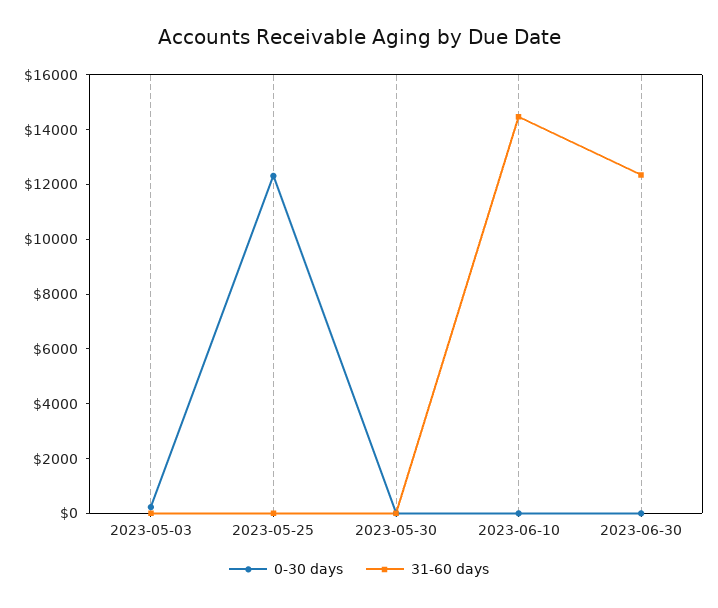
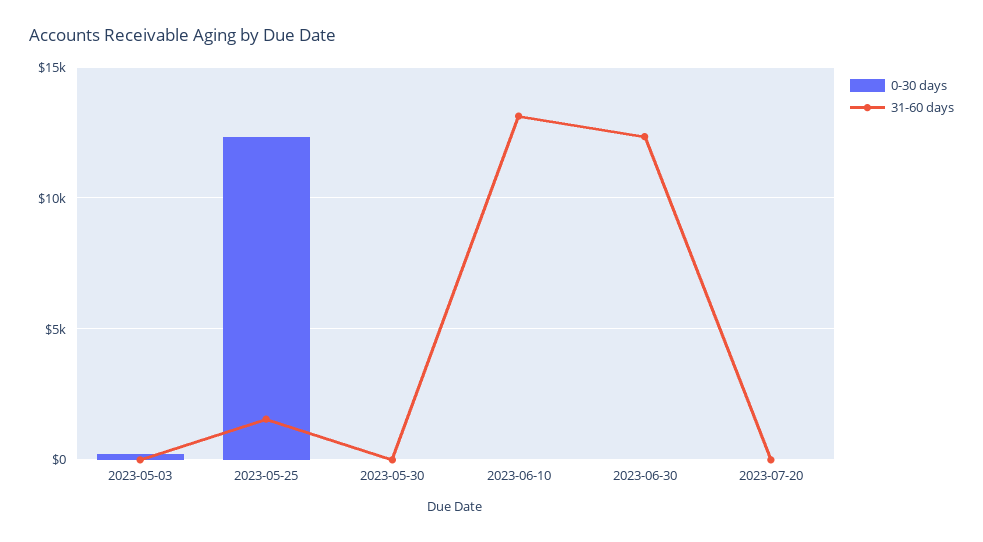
31-60 days, 2023-05-25: 0 -> 1500
31-60 days, 2023-06-10: 14500 -> 13000
0-30 days, 2023-07-20: none -> 0
31-60 days, 2023-07-20: none -> 0

